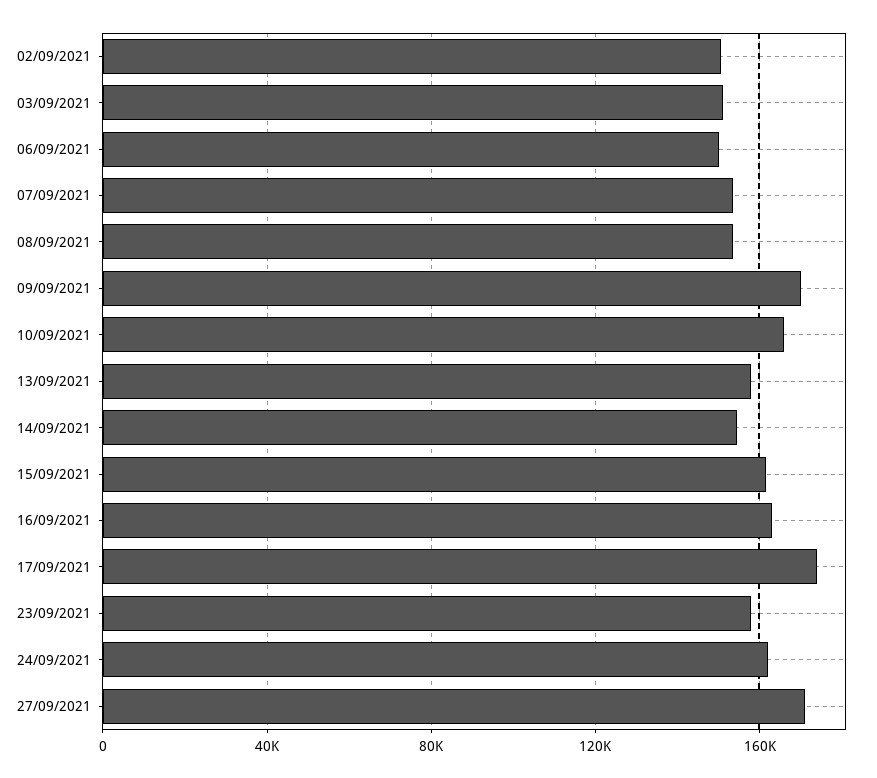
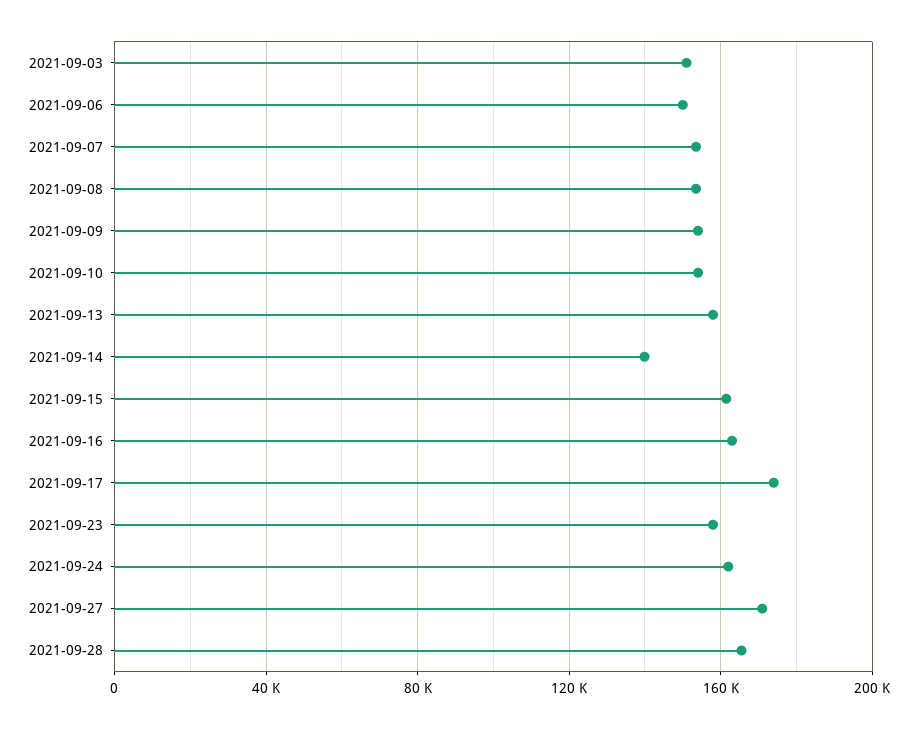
02/09/2021: 150000 -> none
09/09/2021: 170000 -> 155000
10/09/2021: 165000 -> 155000
14/09/2021: 155000 -> 140000
2021-09-28: none -> 165000

